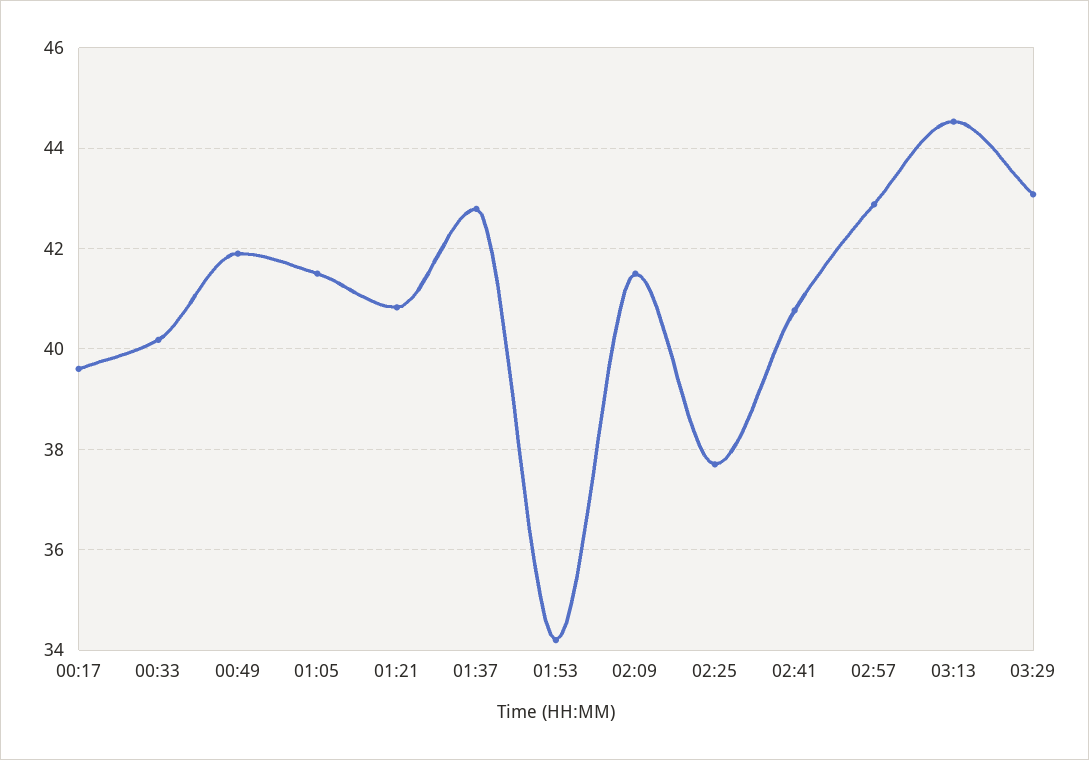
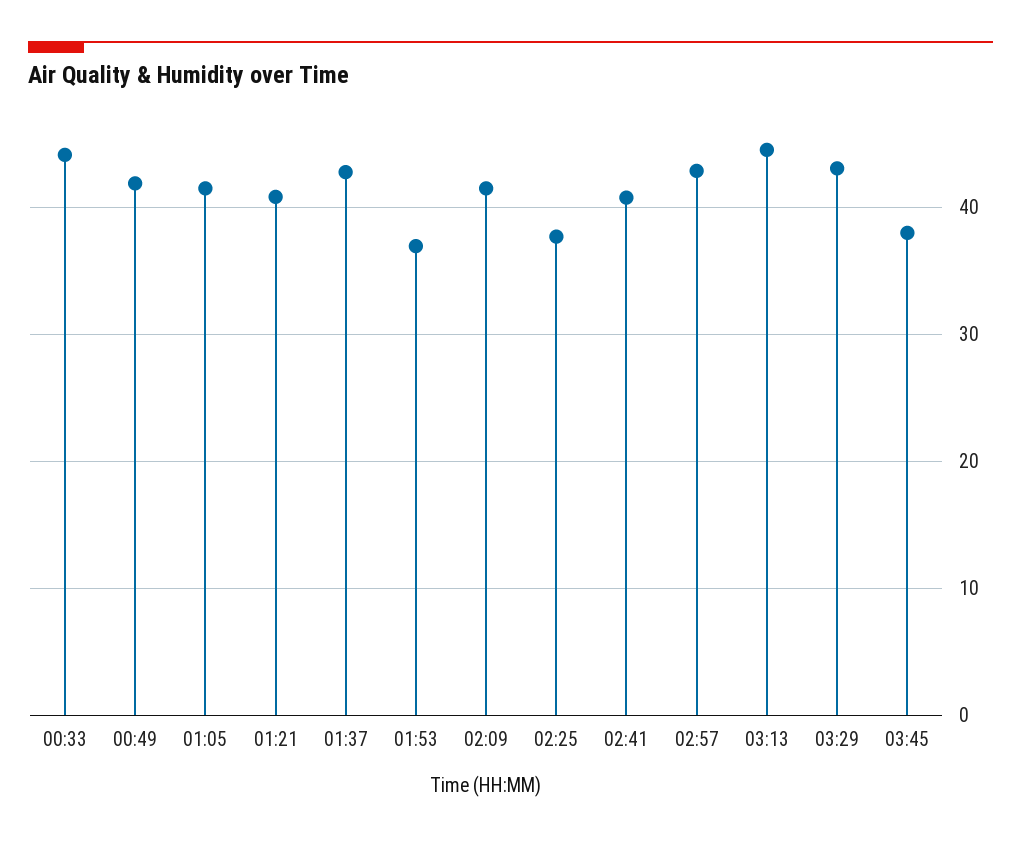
00:17: 39.6 -> none
00:33: 40.2 -> 44
01:53: 34.2 -> 37
03:45: none -> 38

